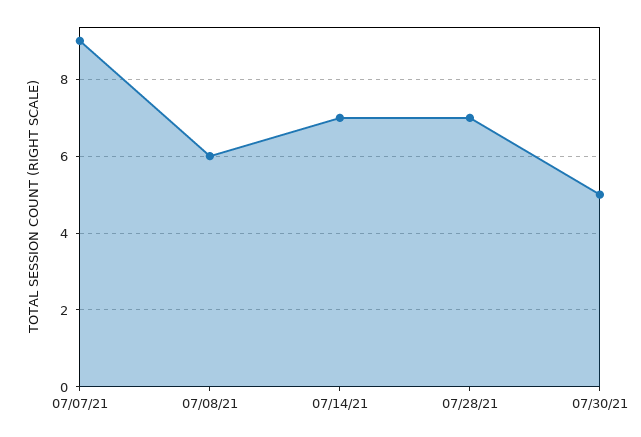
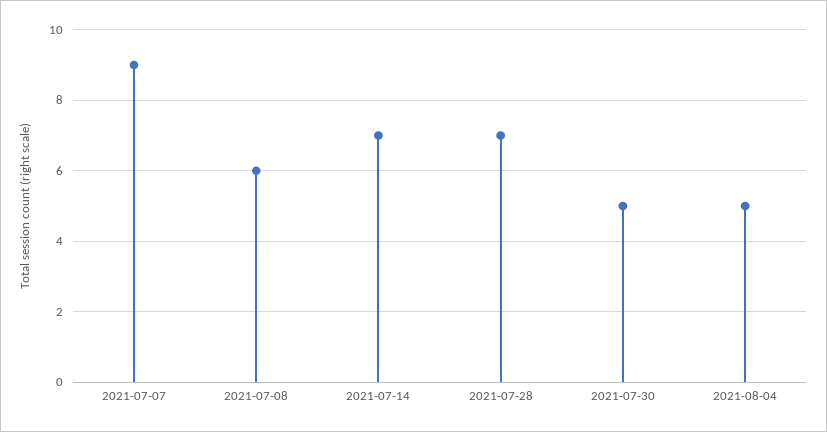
2021-08-04: none -> 5

